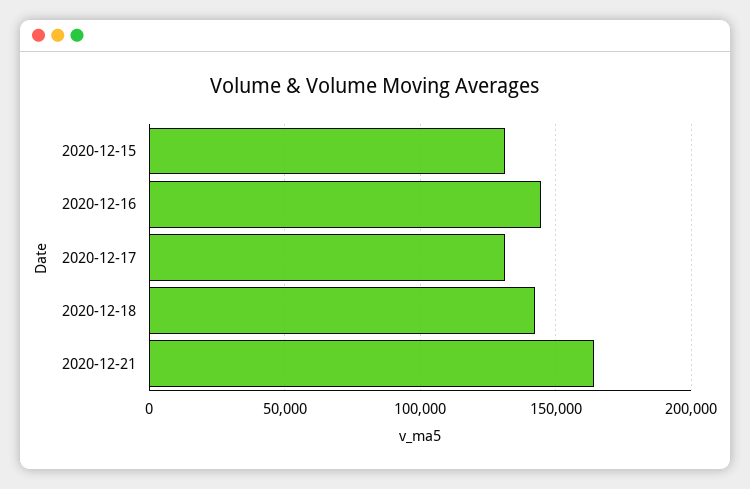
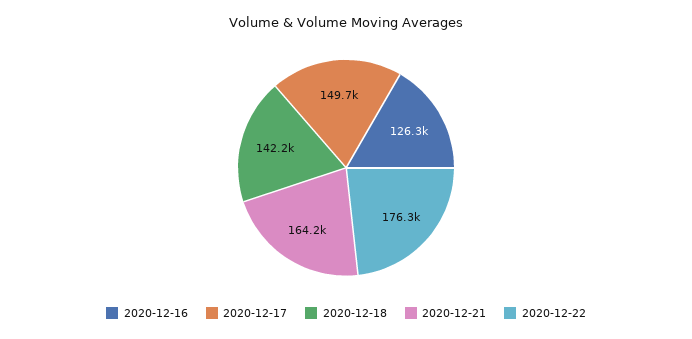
2020-12-15: 130000 -> none
2020-12-16: 145000 -> 126300
2020-12-17: 130000 -> 149700
2020-12-22: none -> 176300

